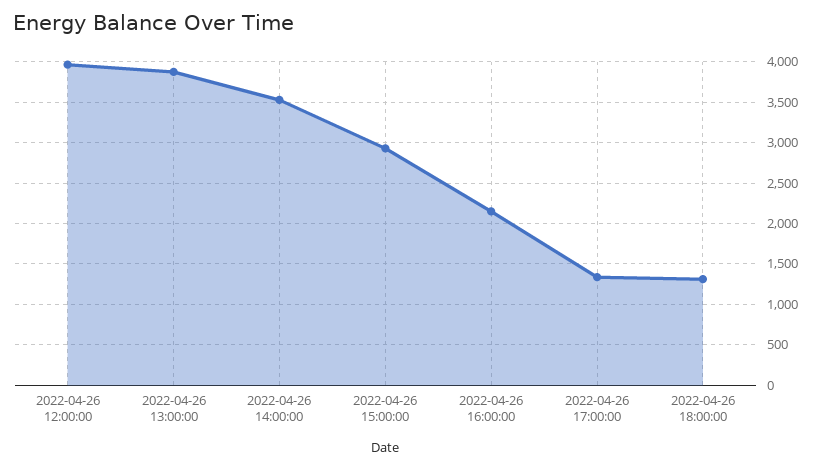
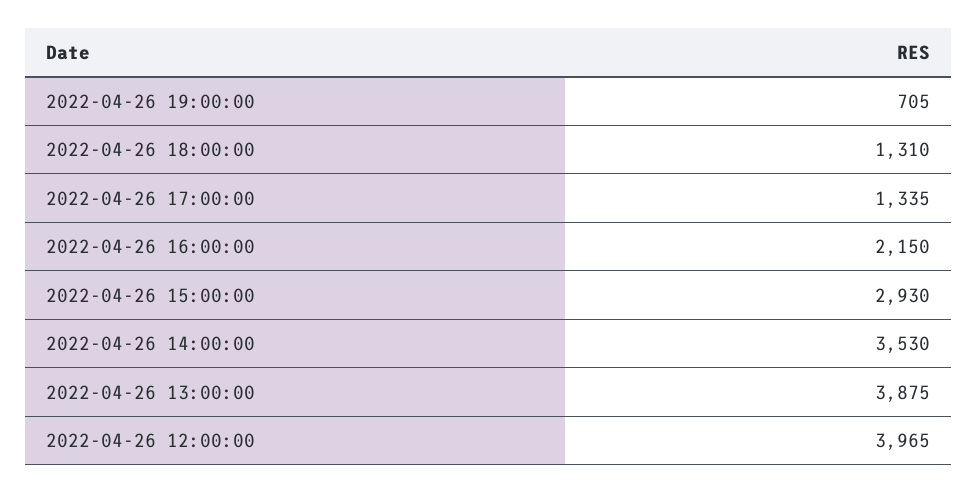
2022-04-26 19:00:00: none -> 705

